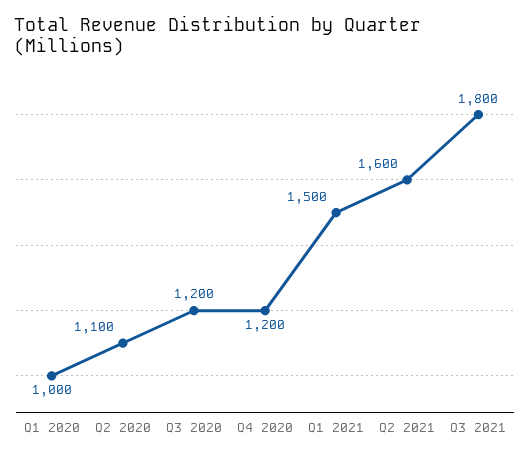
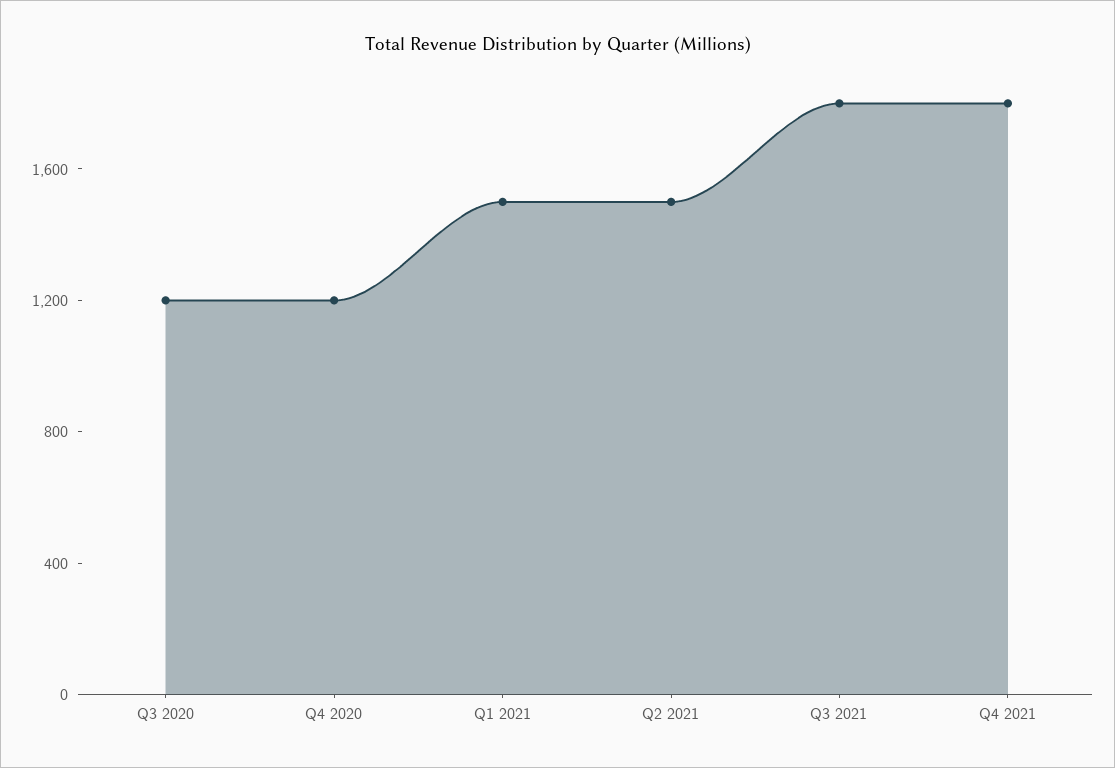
Q1 2020: 1000 -> none
Q2 2020: 1100 -> none
Q2 2021: 1600 -> 1500
Q4 2021: none -> 1800

